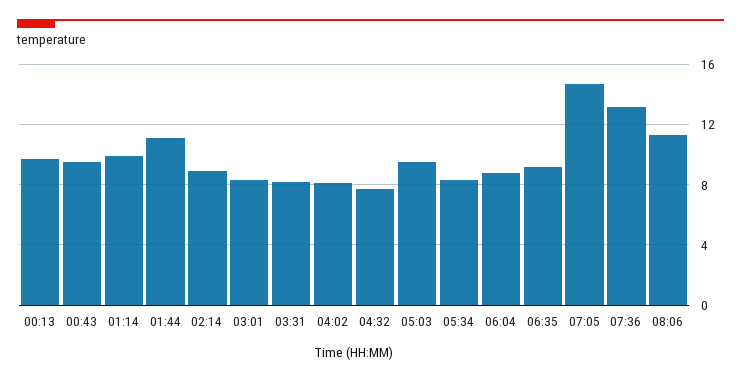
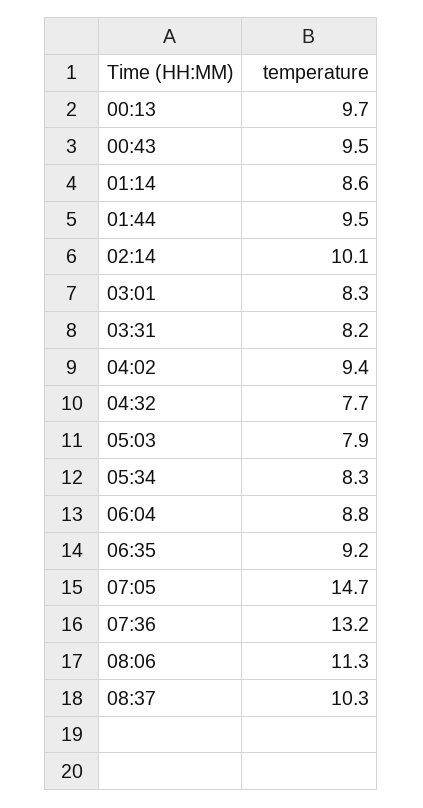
01:14: 10 -> 8.6
01:44: 11 -> 9.5
02:14: 9 -> 10.1
04:02: 8 -> 9.4
05:03: 9.5 -> 7.9
08:37: none -> 10.3

